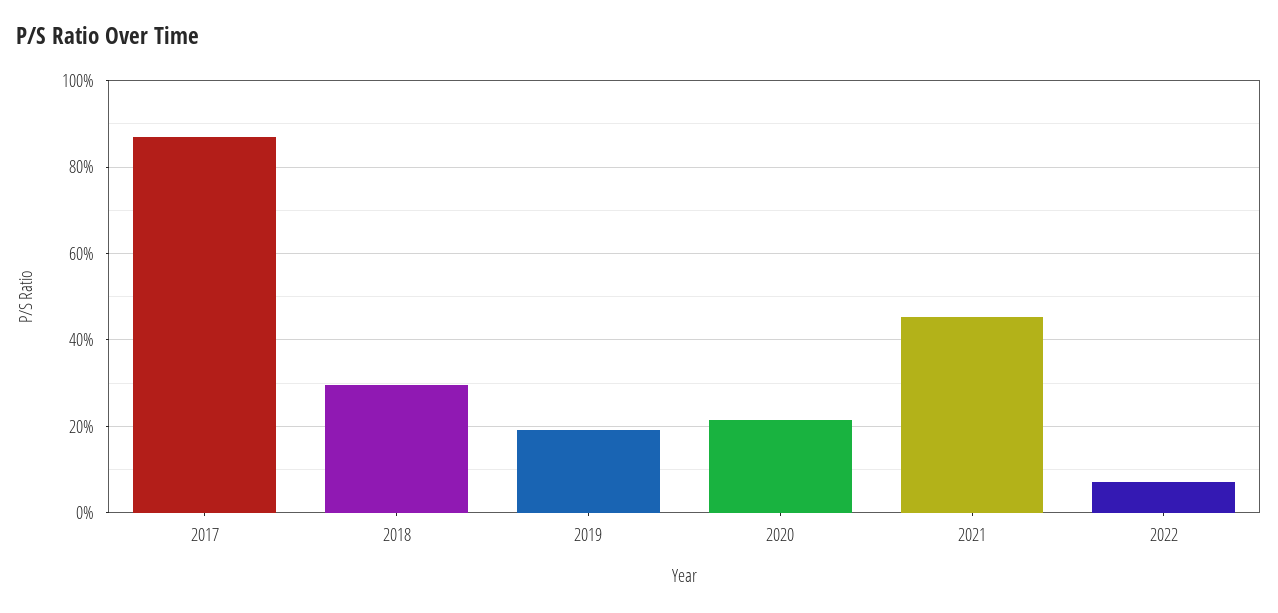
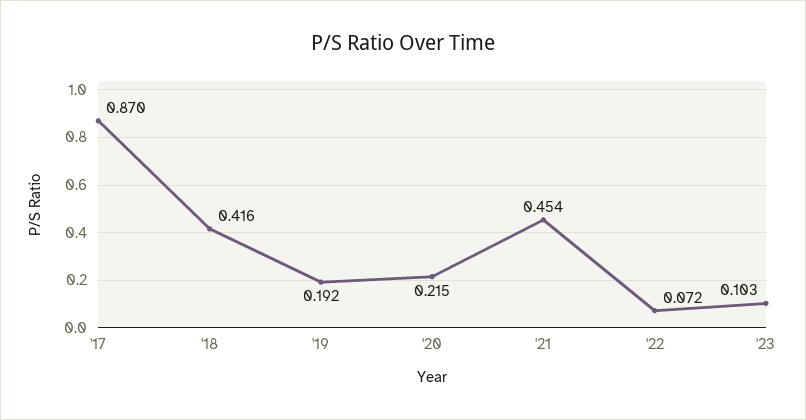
2018: 0.3 -> 0.416
'23: none -> 0.103

